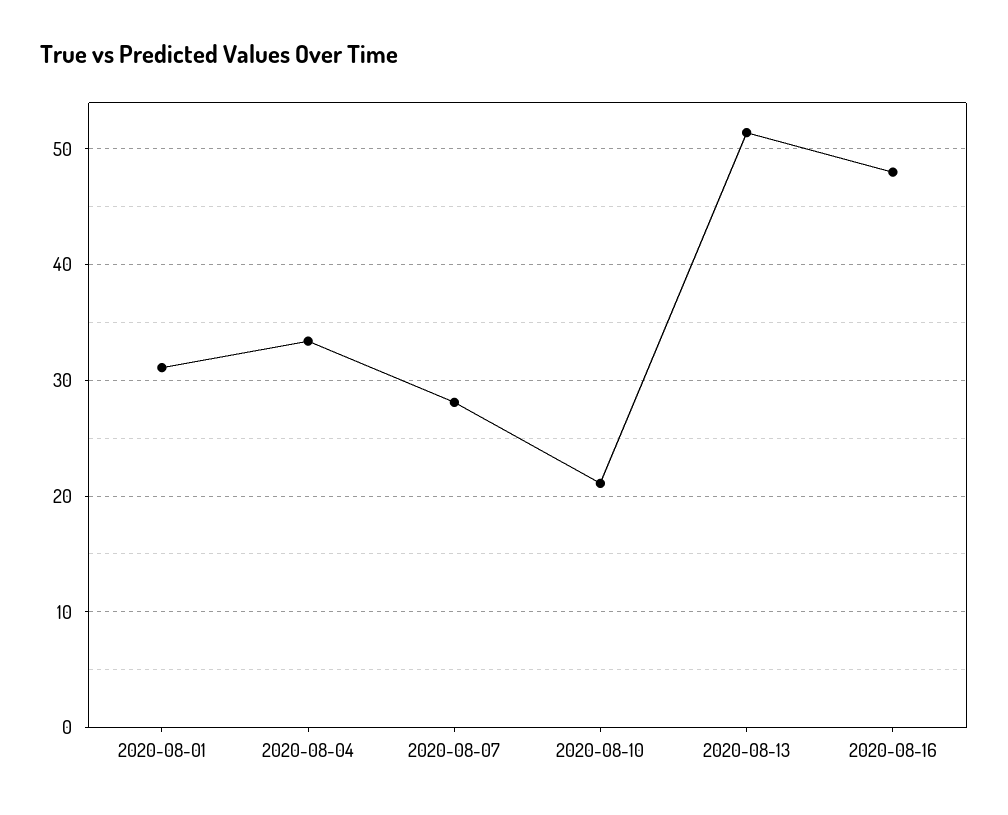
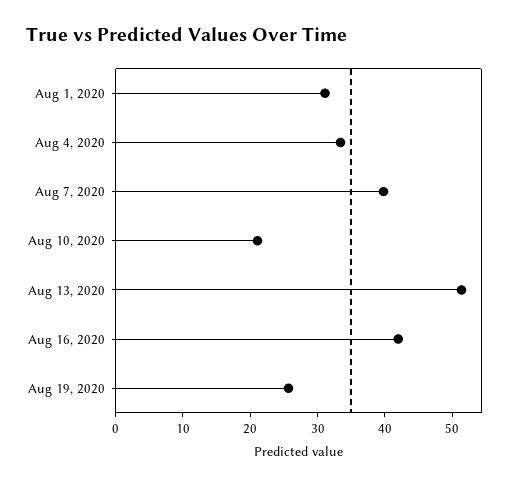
2020-08-07: 28 -> 40
2020-08-16: 48 -> 42
Aug 19, 2020: none -> 26

